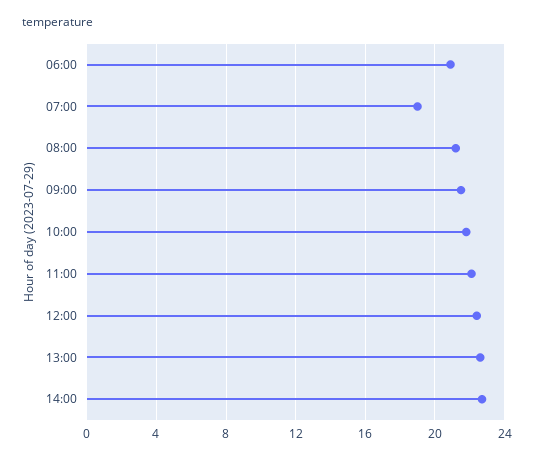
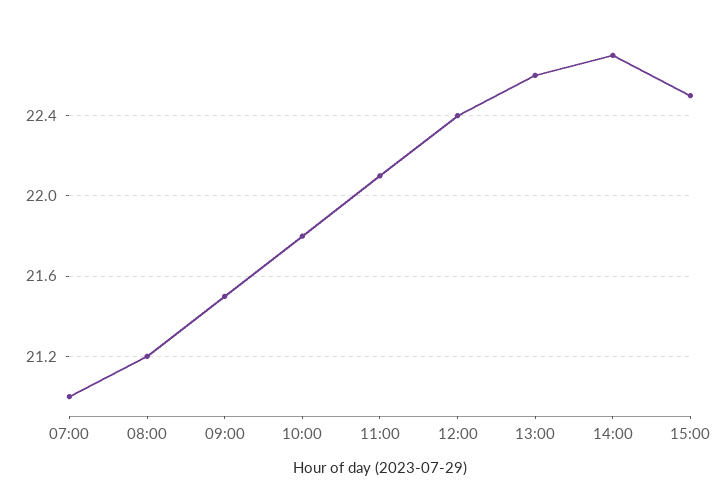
06:00: 21 -> none
07:00: 19 -> 21
15:00: none -> 22.5

